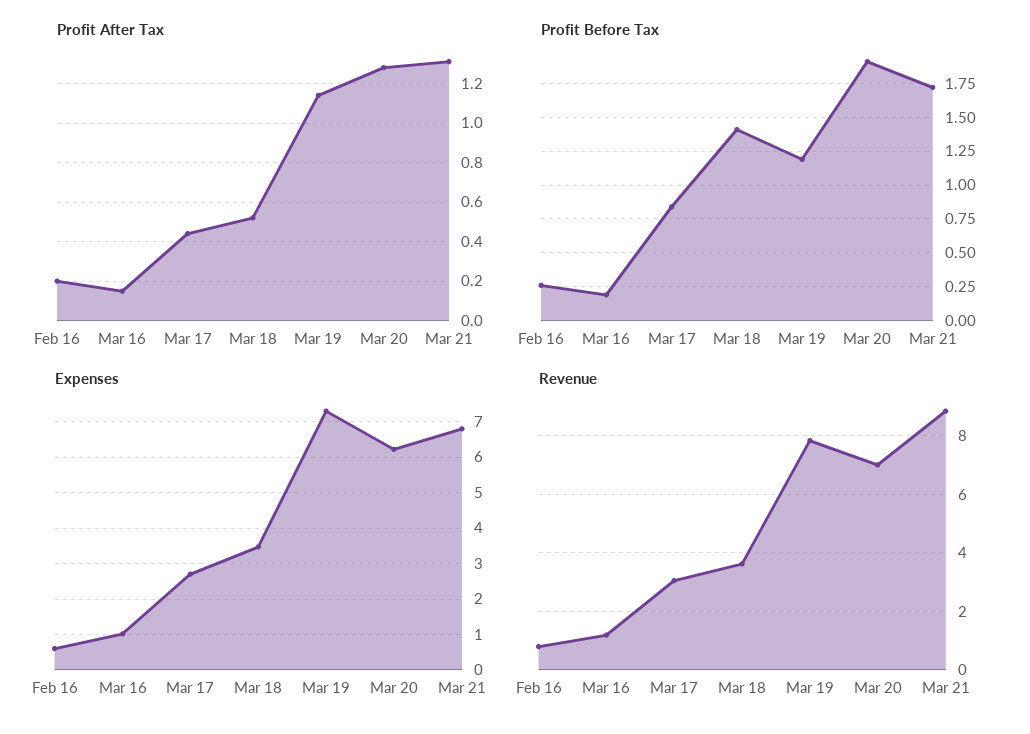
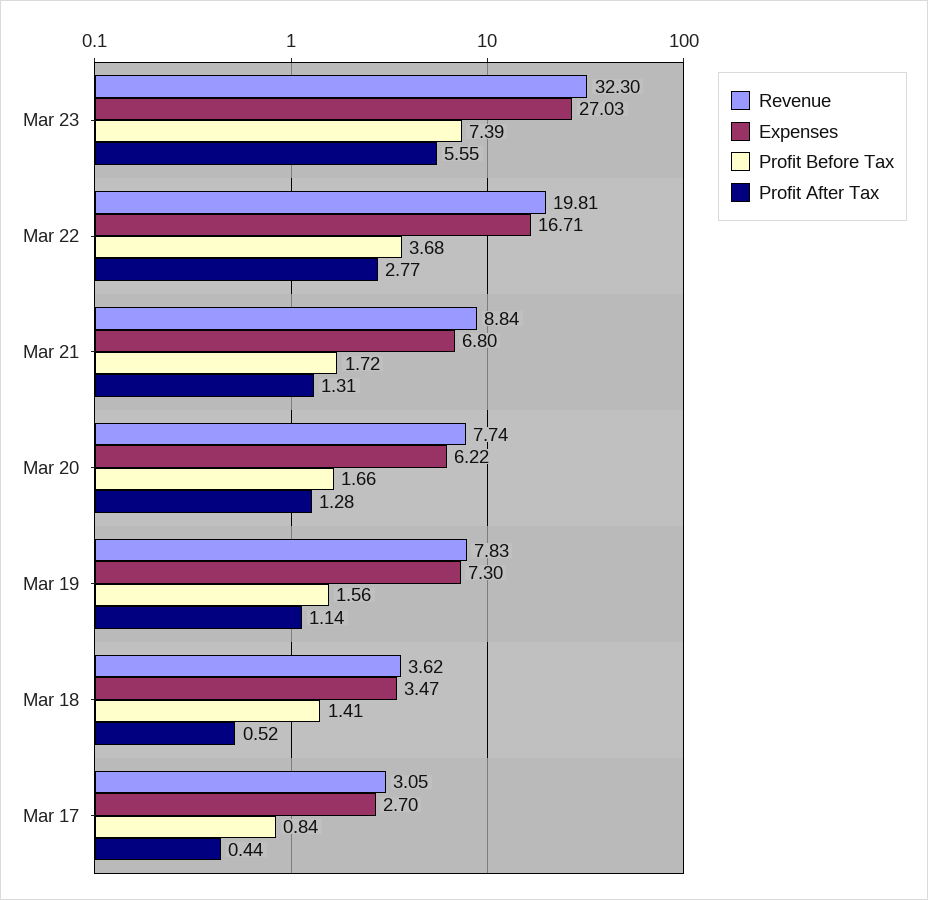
Profit After Tax, Feb 16: 0.2 -> none
Profit After Tax, Mar 16: 0.15 -> none
Profit Before Tax, Feb 16: 0.25 -> none
Profit Before Tax, Mar 16: 0.2 -> none
Profit Before Tax, Mar 19: 1.2 -> 1.56
Profit Before Tax, Mar 20: 1.9 -> 1.66
Expenses, Feb 16: 0.6 -> none
Expenses, Mar 16: 1 -> none
Revenue, Feb 16: 0.75 -> none
Revenue, Mar 16: 1.25 -> none
Revenue, Mar 20: 7 -> 7.74
Revenue, Mar 23: none -> 32.3
Expenses, Mar 23: none -> 27.03
Profit Before Tax, Mar 23: none -> 7.39
Profit After Tax, Mar 23: none -> 5.55
Revenue, Mar 22: none -> 19.81
Expenses, Mar 22: none -> 16.71
Profit Before Tax, Mar 22: none -> 3.68
Profit After Tax, Mar 22: none -> 2.77

